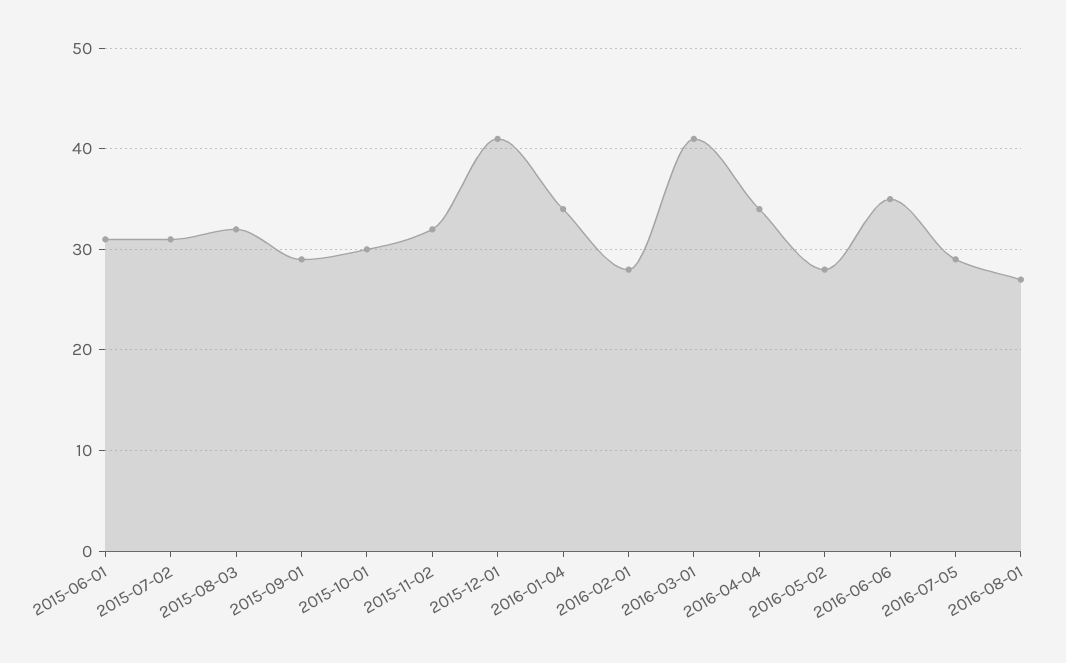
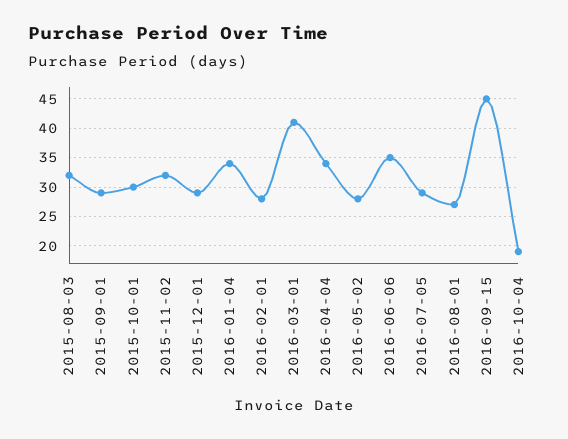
2015-06-01: 31 -> none
2015-07-02: 31 -> none
2015-12-01: 41 -> 30
2016-09-15: none -> 45
2016-10-04: none -> 20

